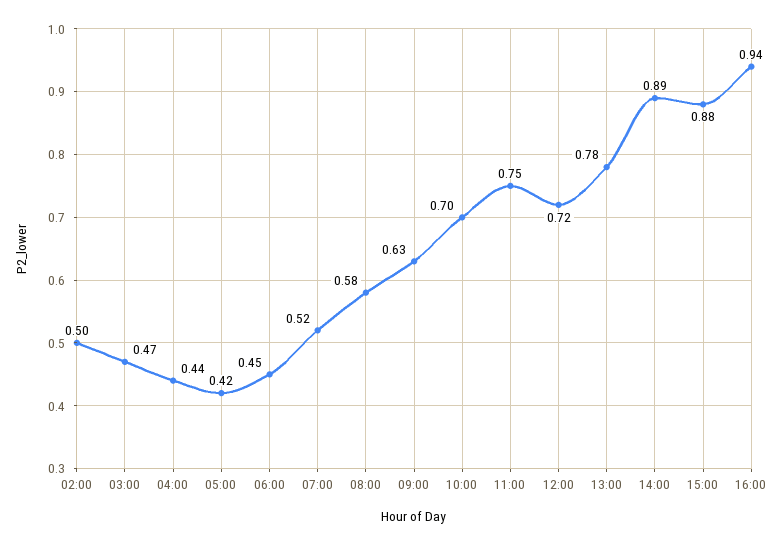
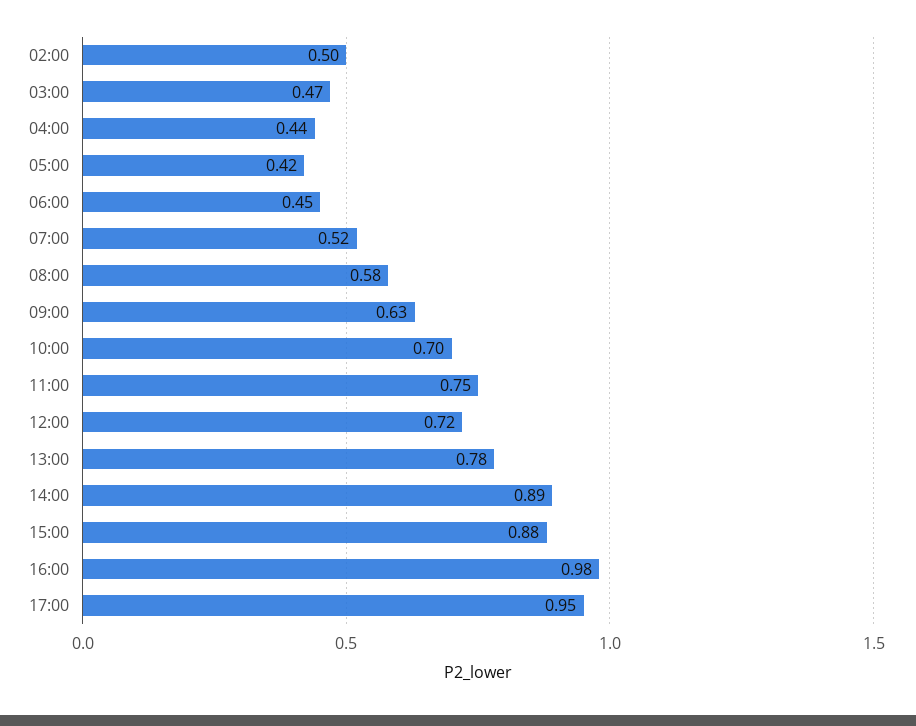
16:00: 0.94 -> 0.98
17:00: none -> 0.95

